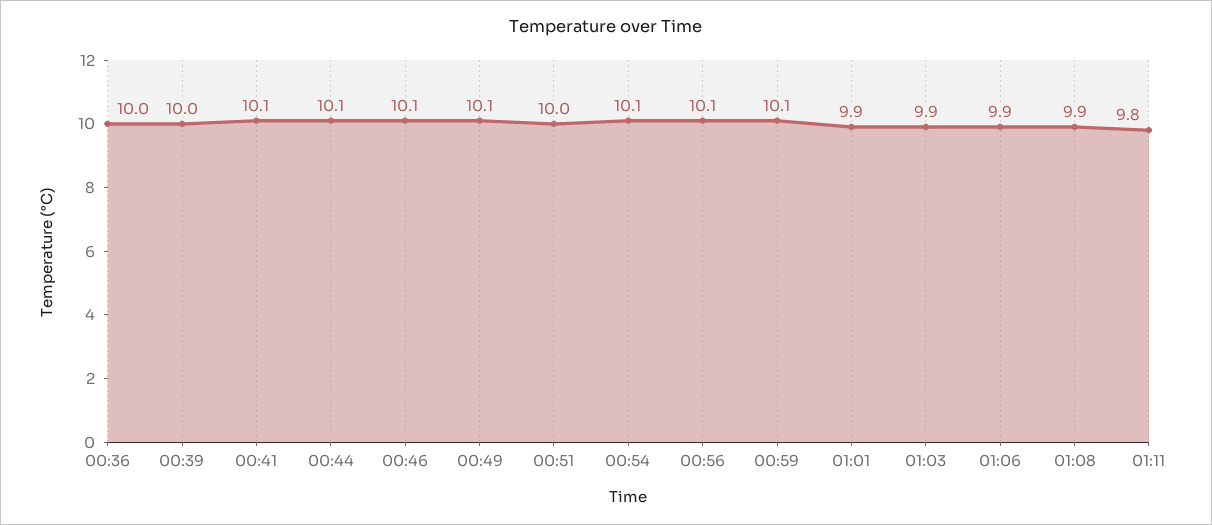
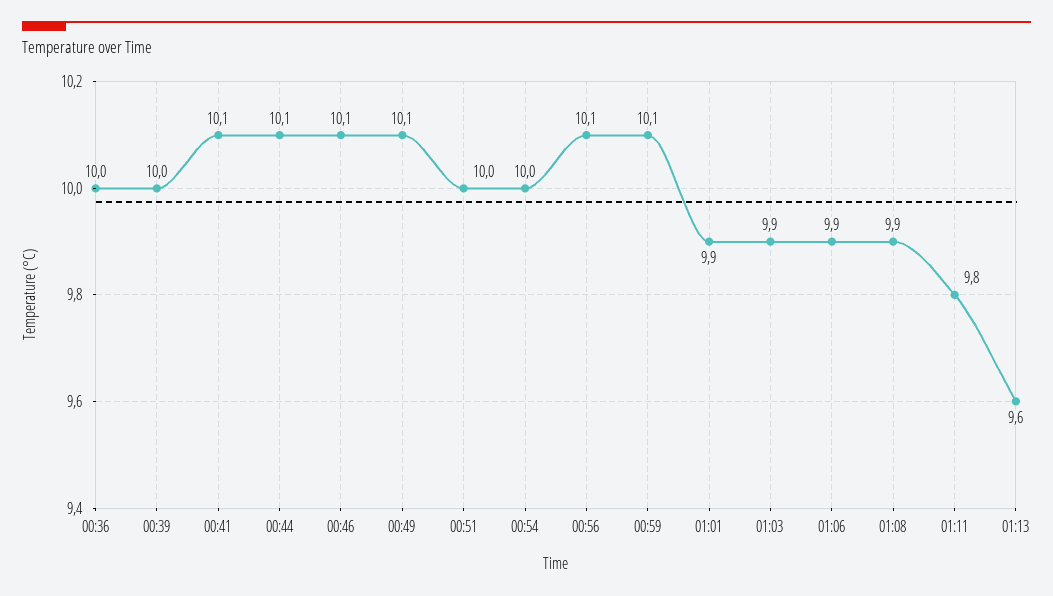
00:54: 10.1 -> 10
01:13: none -> 9.6

